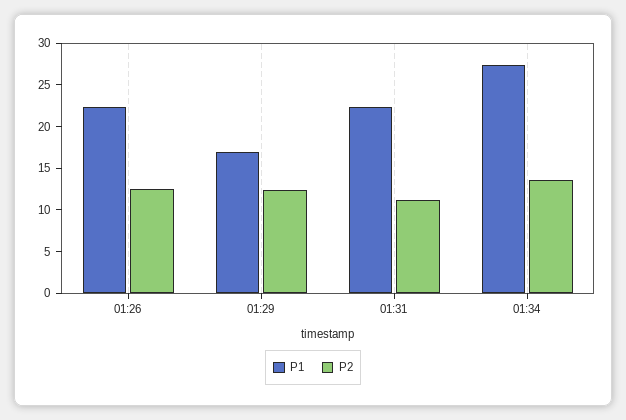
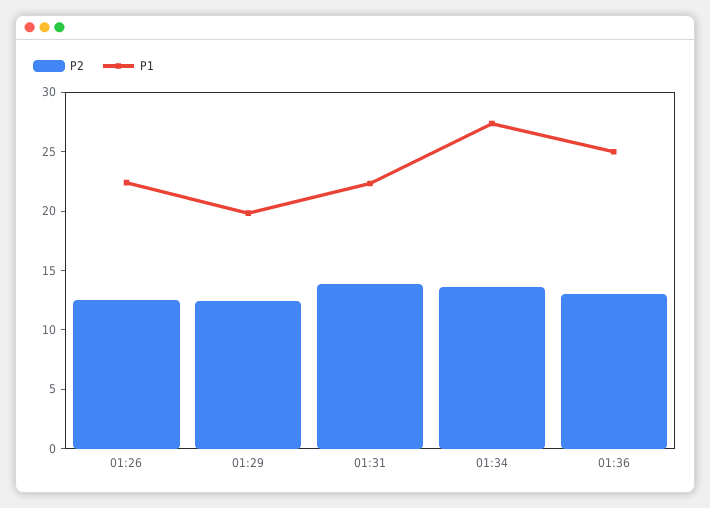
P1, 01:29: 17 -> 20
P2, 01:31: 11 -> 14
P2, 01:36: none -> 13
P1, 01:36: none -> 25

